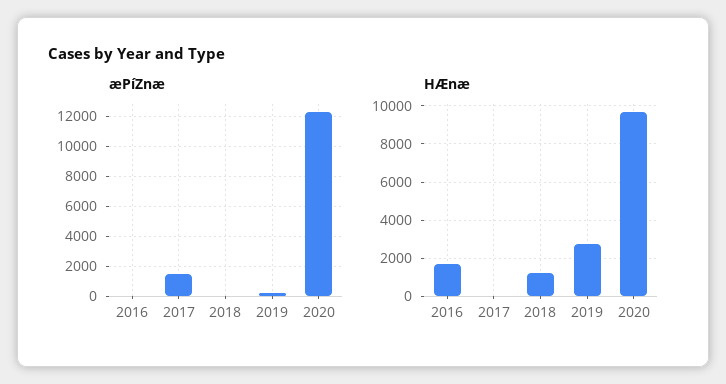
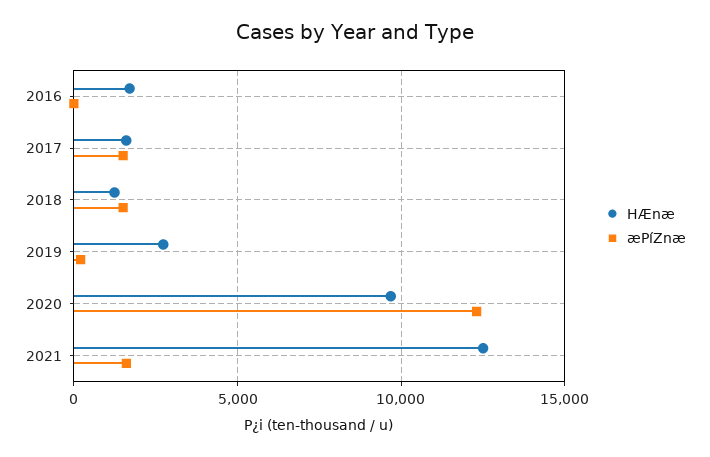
æPíZnæ, 2018: 0 -> 1500
HÆnæ, 2017: 0 -> 1500
HÆnæ, 2021: none -> 12500
æPíZnæ, 2021: none -> 1500

